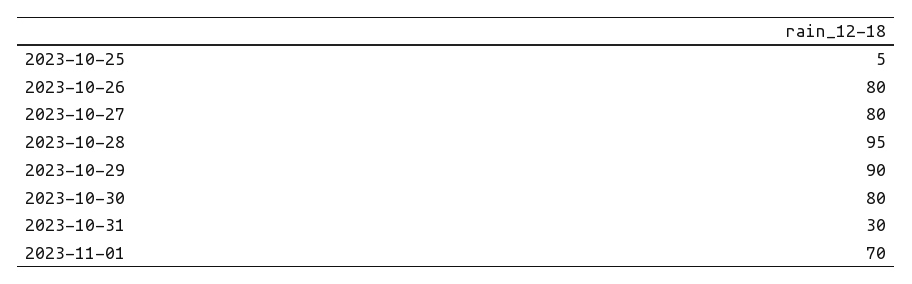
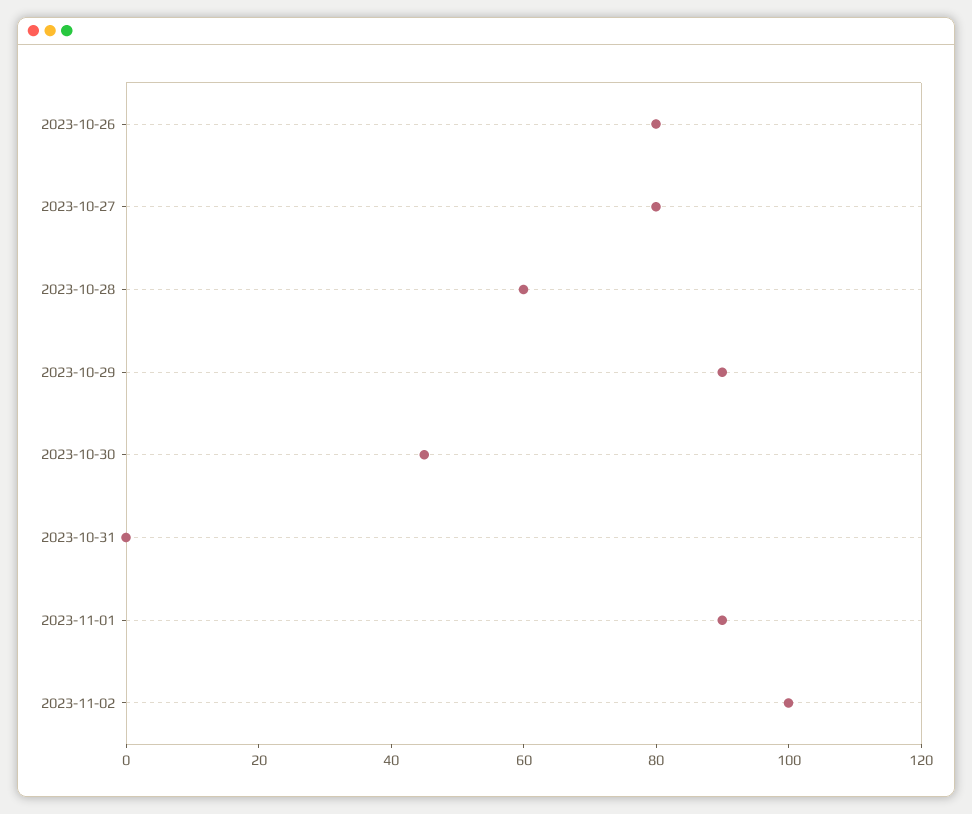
2023-10-25: 5 -> none
2023-10-28: 95 -> 60
2023-10-30: 80 -> 45
2023-10-31: 30 -> 0
2023-11-01: 70 -> 90
2023-11-02: none -> 100

